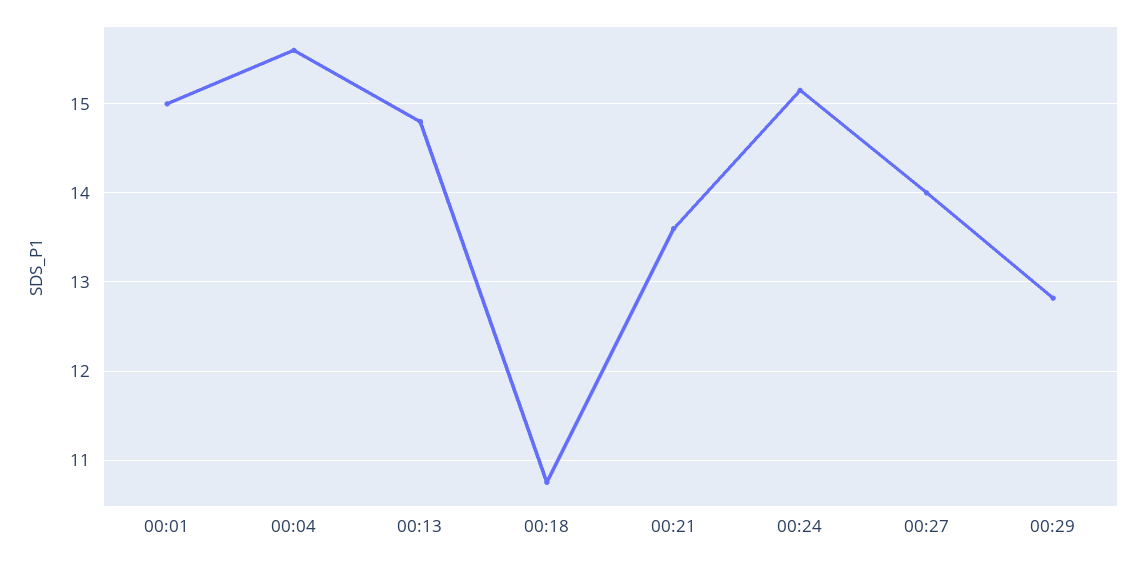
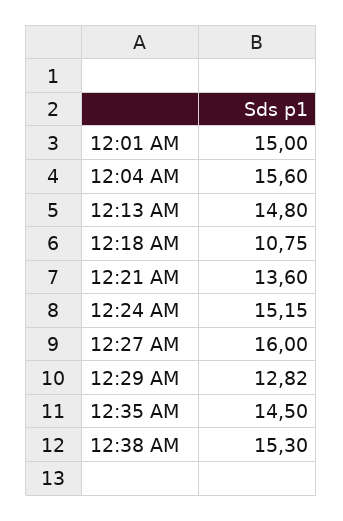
00:27: 14 -> 16
12:35 AM: none -> 14.5
12:38 AM: none -> 15.3

